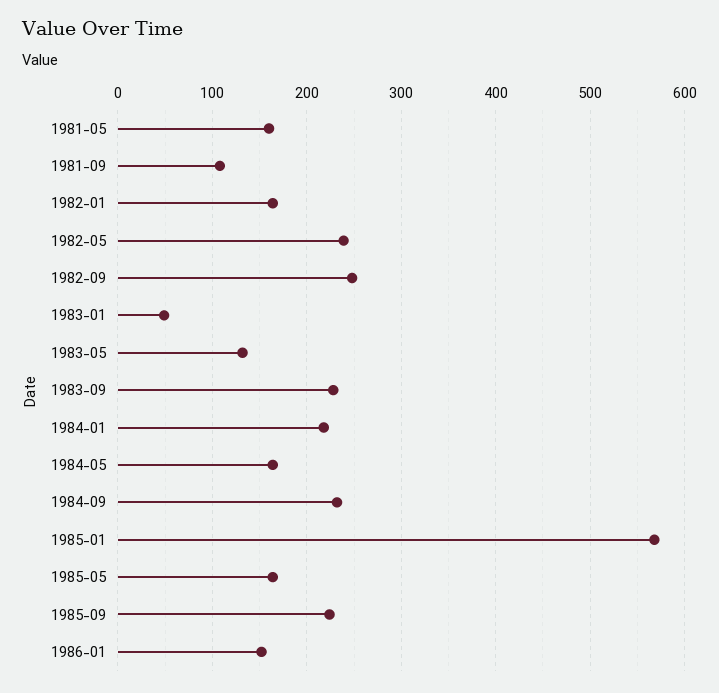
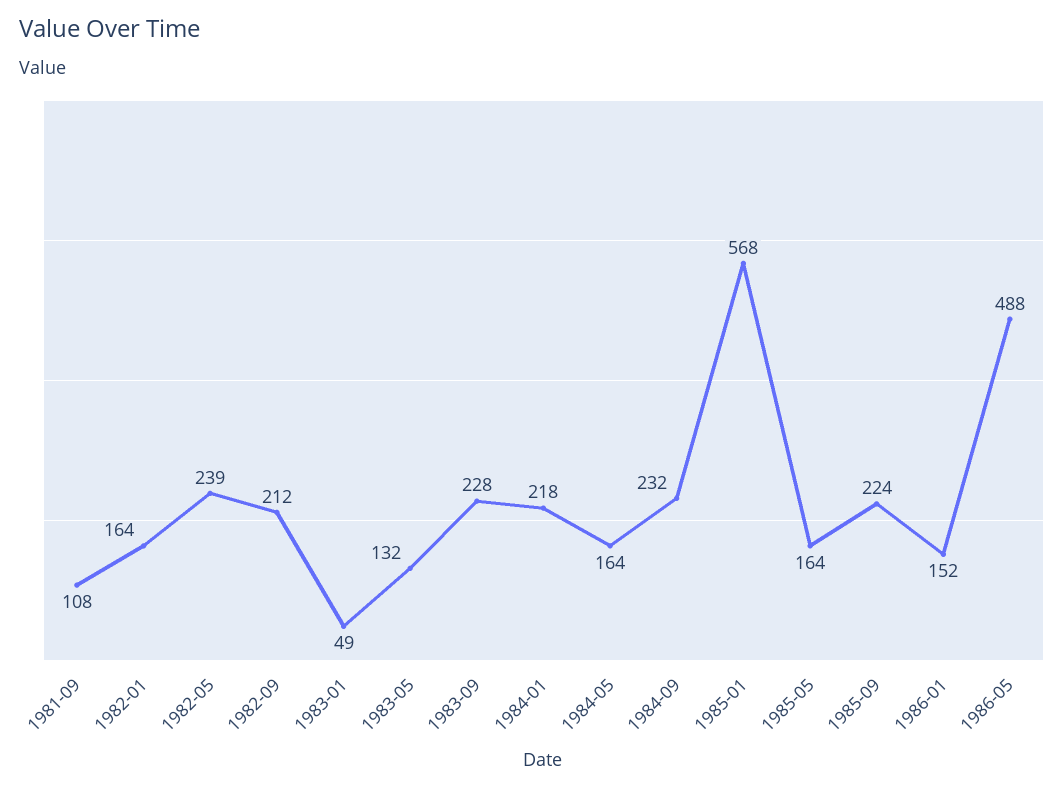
1981-05: 160 -> none
1982-09: 250 -> 212
1986-05: none -> 488

